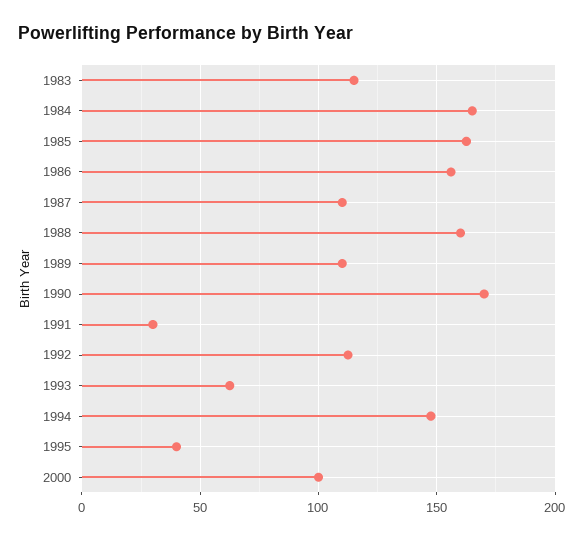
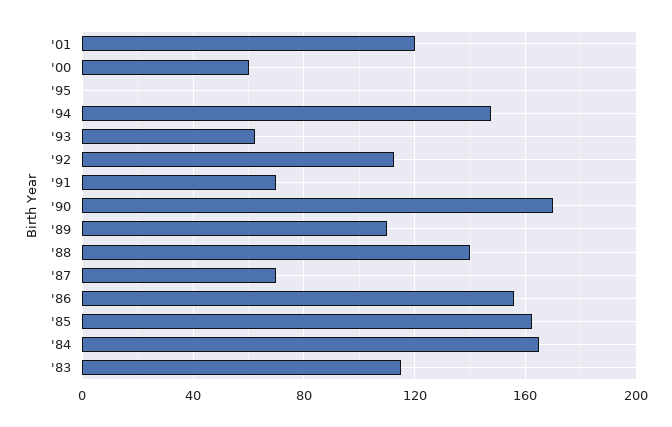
1987: 110 -> 70
1988: 160 -> 140
1991: 30 -> 70
1995: 40 -> 0
2000: 100 -> 60
'01: none -> 120

